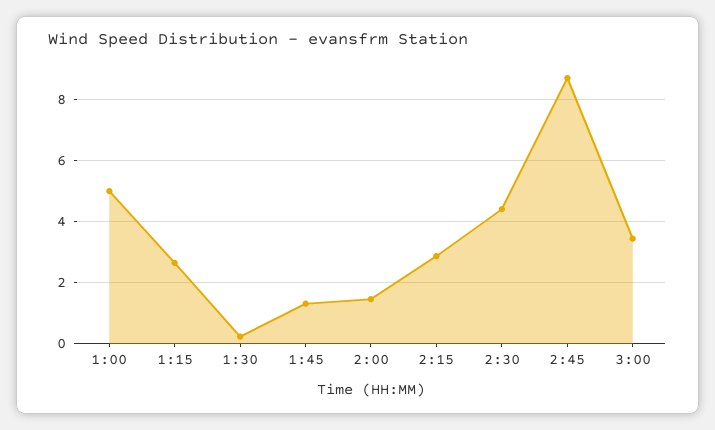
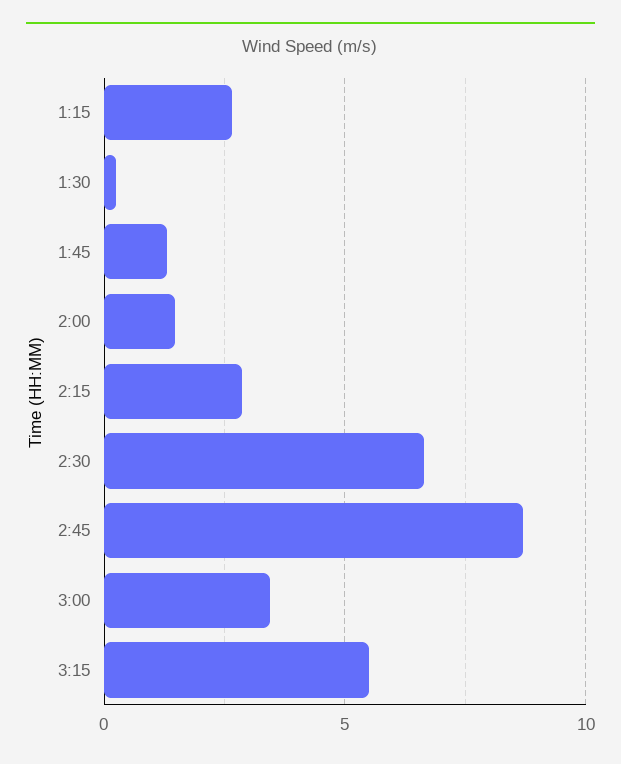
1:00: 5 -> none
2:30: 4.4 -> 6.5
3:15: none -> 5.5

